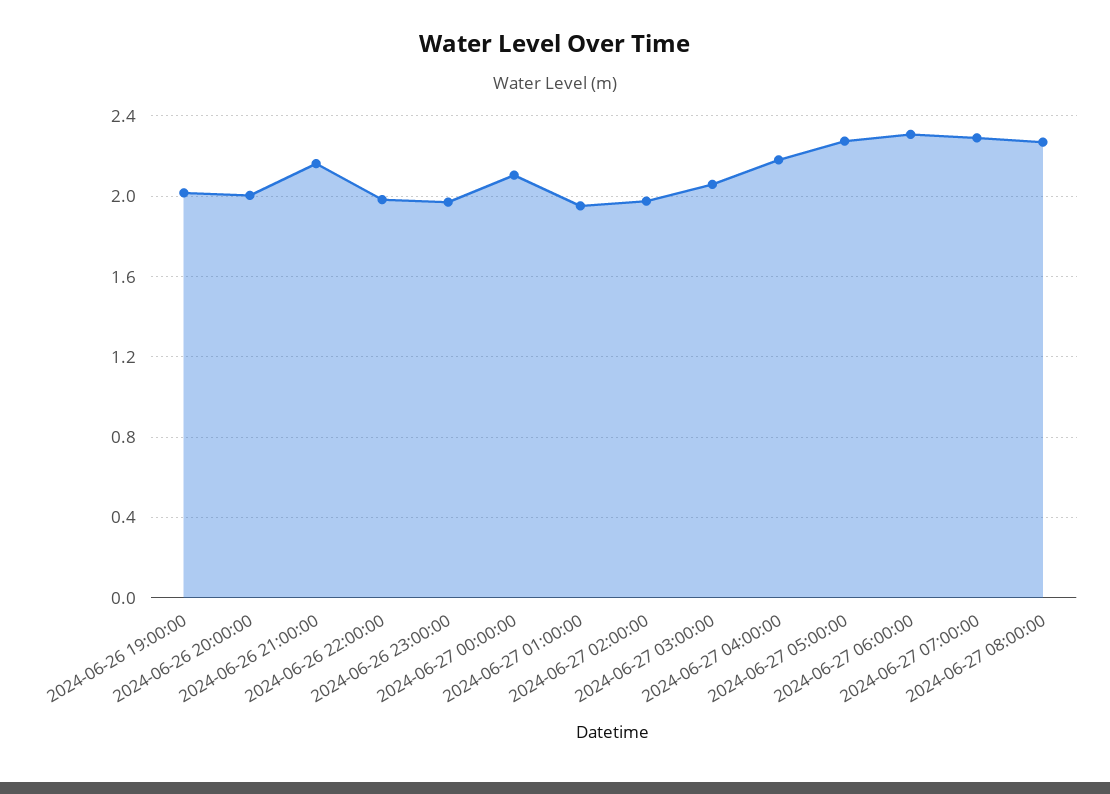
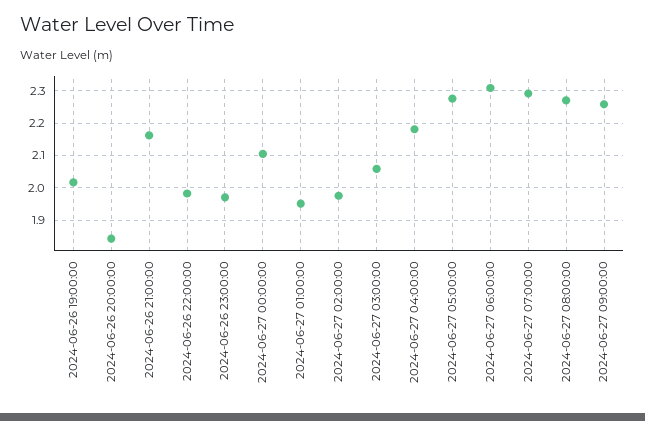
2024-06-26 20:00:00: 2 -> 1.84
2024-06-27 09:00:00: none -> 2.26

